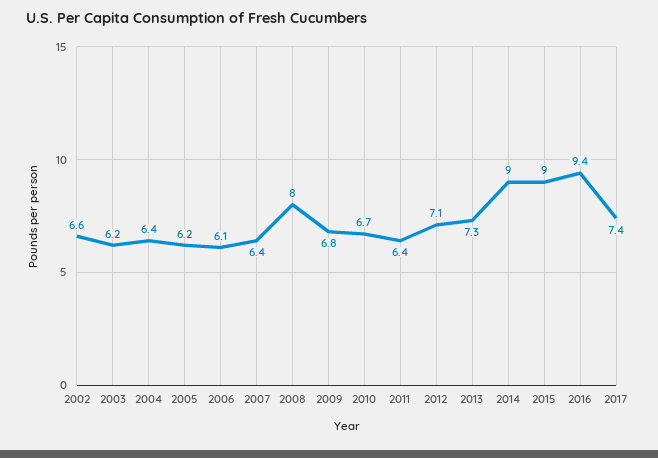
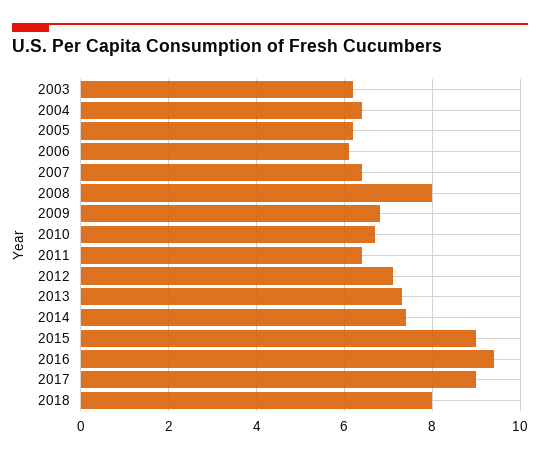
2002: 6.6 -> none
2014: 9 -> 7.5
2017: 7.4 -> 9
2018: none -> 8

